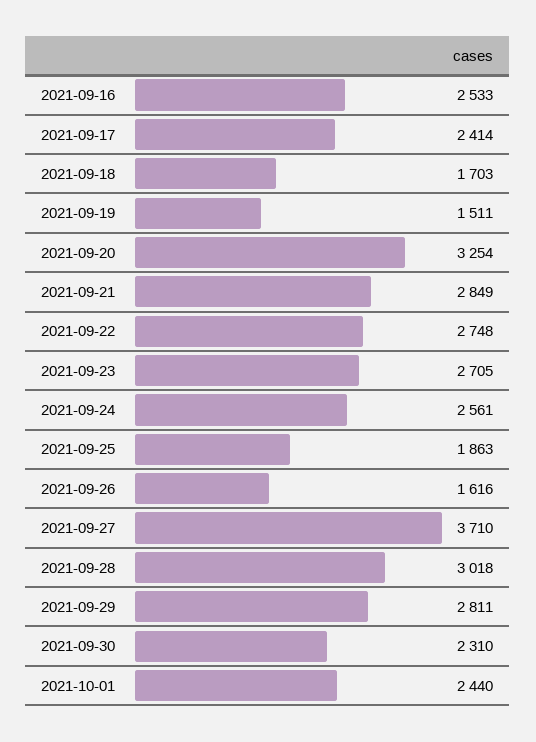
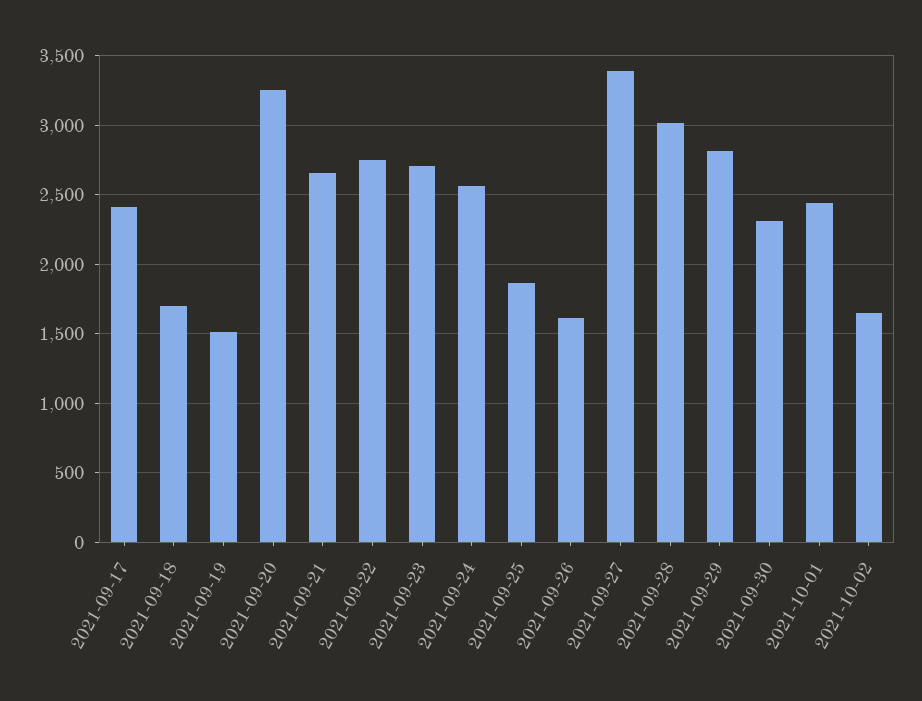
2021-09-16: 2533 -> none
2021-09-21: 2849 -> 2650
2021-09-27: 3710 -> 3400
2021-10-02: none -> 1650

